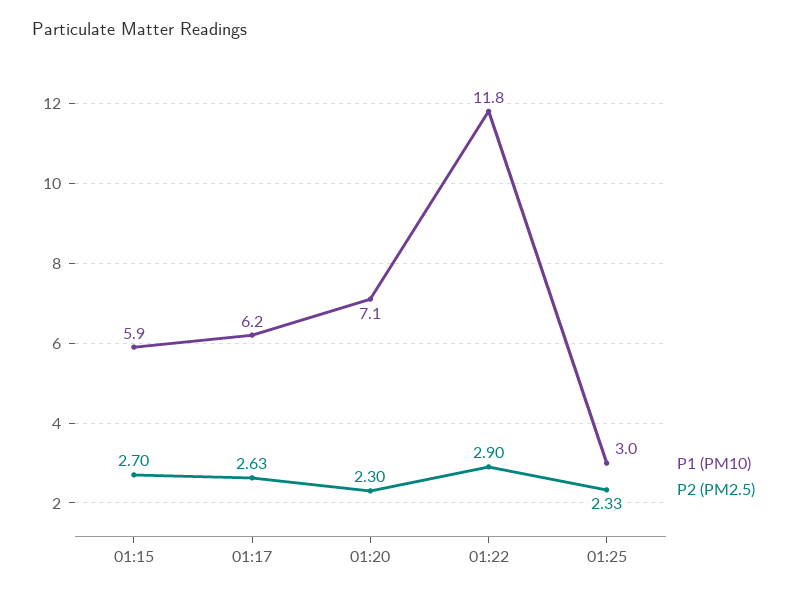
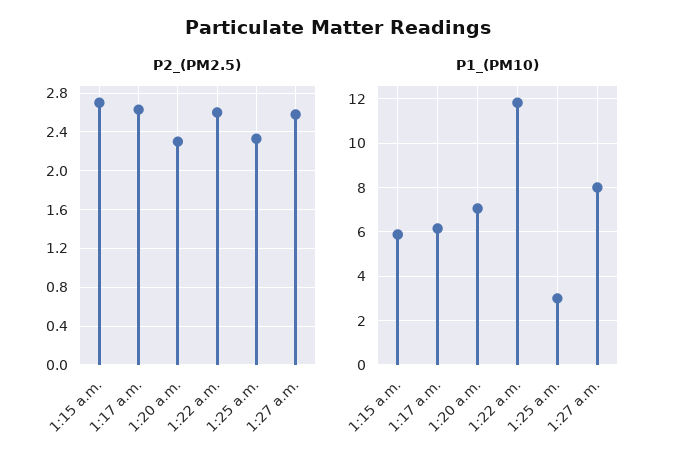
P2 (PM2.5), 01:22: 2.9 -> 2.6
P2 (PM2.5), 1:27 a.m.: none -> 2.6
P1 (PM10), 1:27 a.m.: none -> 8

